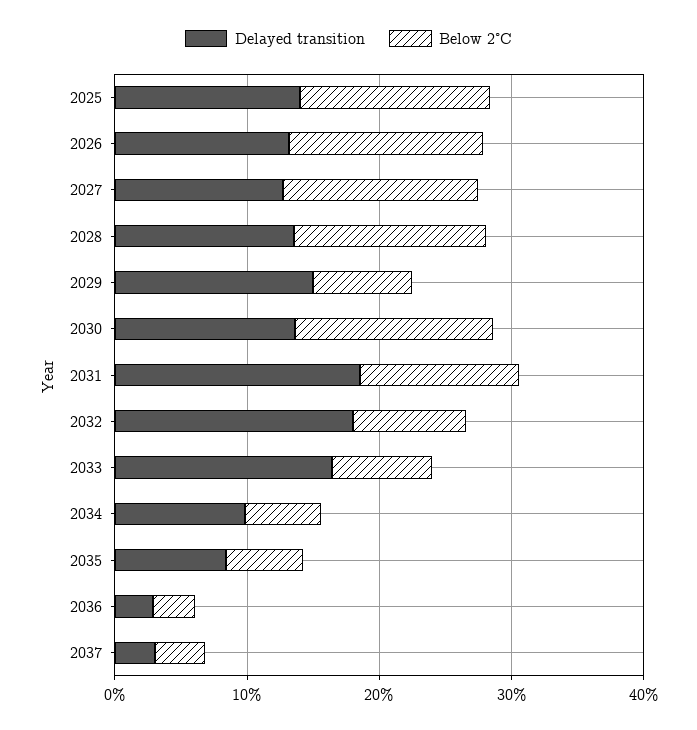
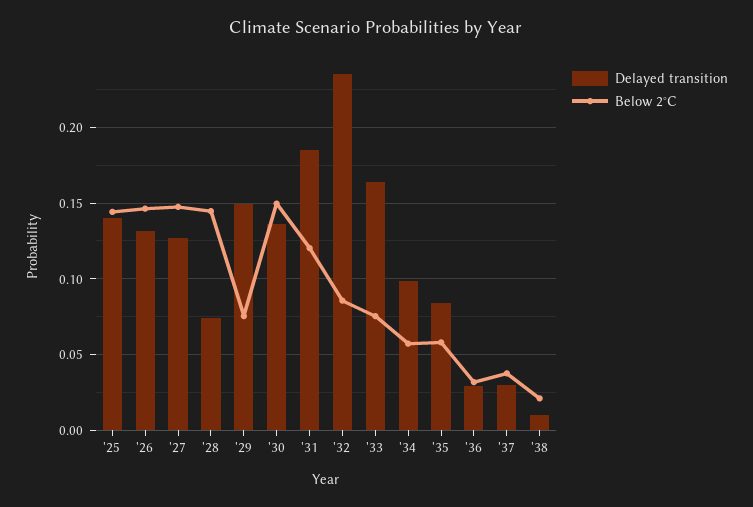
Delayed transition, 2028: 0.14 -> 0.075
Delayed transition, 2032: 0.18 -> 0.235
Delayed transition, '38: none -> 0.01
Below 2°C, '38: none -> 0.02

